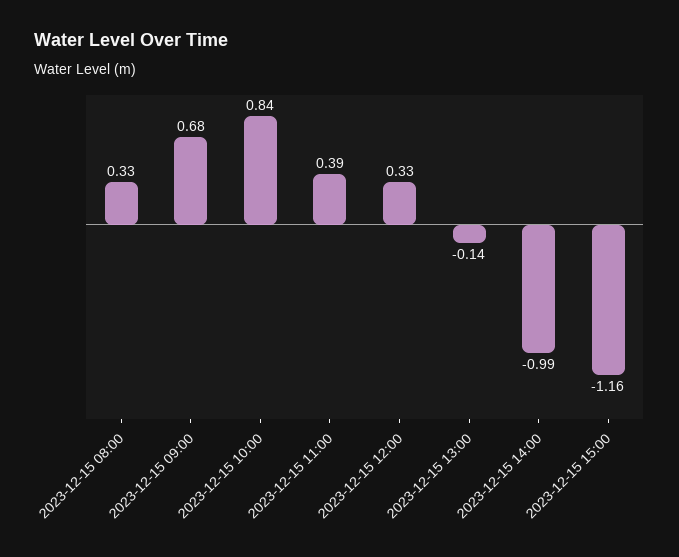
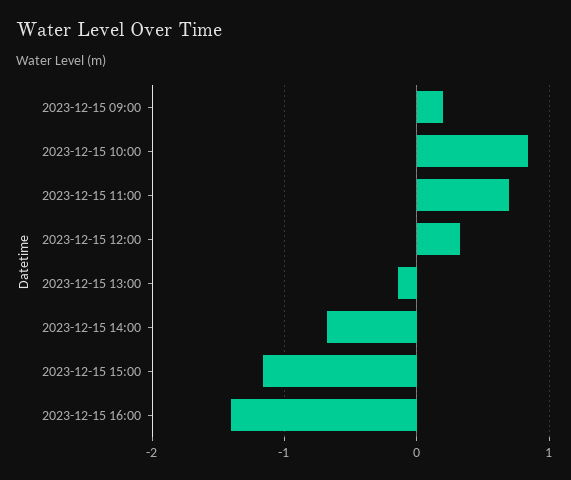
2023-12-15 08:00: 0.33 -> none
2023-12-15 09:00: 0.68 -> 0.2
2023-12-15 11:00: 0.39 -> 0.7
2023-12-15 14:00: -0.99 -> -0.7
2023-12-15 16:00: none -> -1.4

